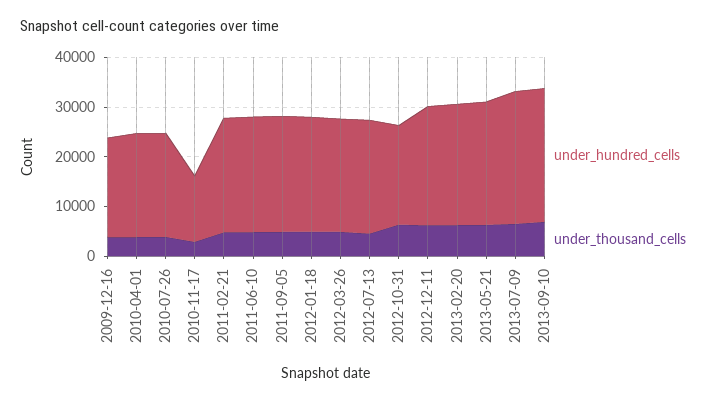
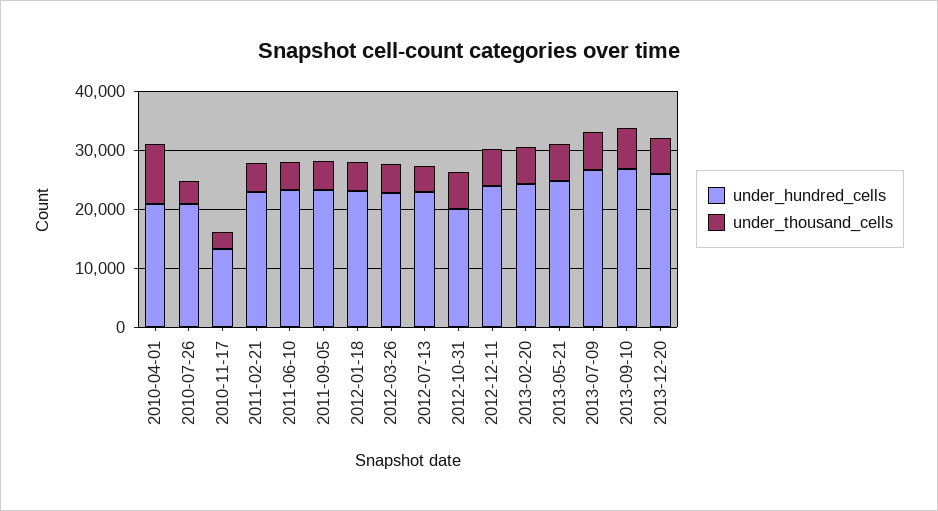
under_hundred_cells, 2009-12-16: 20000 -> none
under_thousand_cells, 2009-12-16: 4000 -> none
under_thousand_cells, 2010-04-01: 4000 -> 10000
under_hundred_cells, 2013-12-20: none -> 26000
under_thousand_cells, 2013-12-20: none -> 6000

